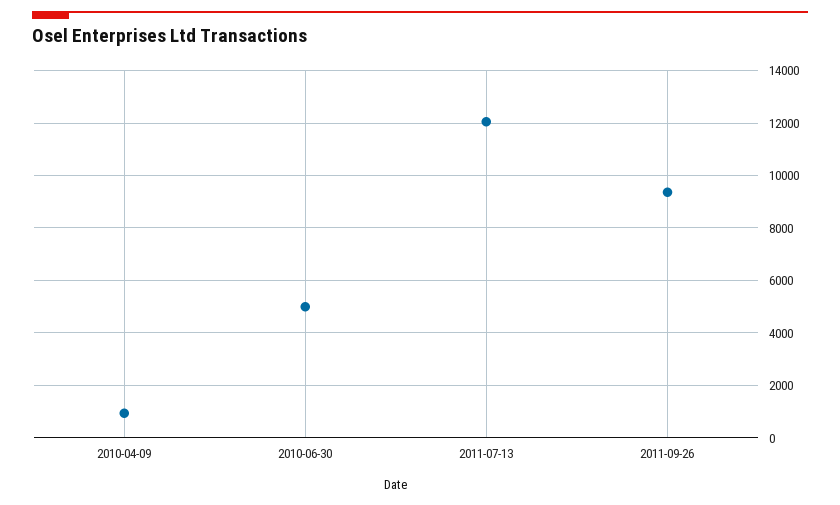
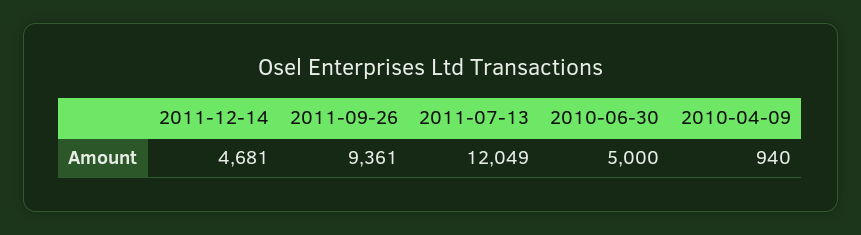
2011-12-14: none -> 4681

